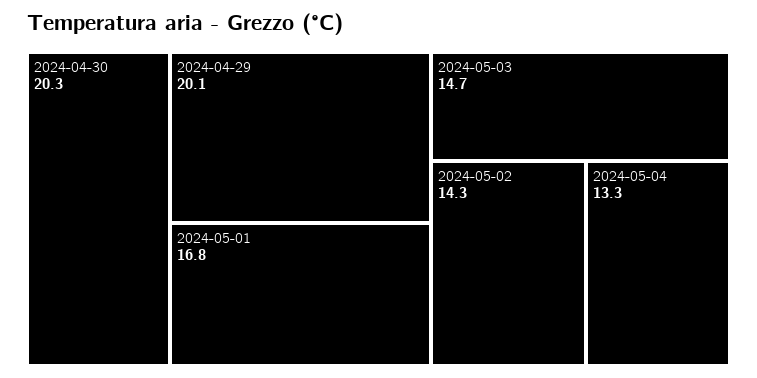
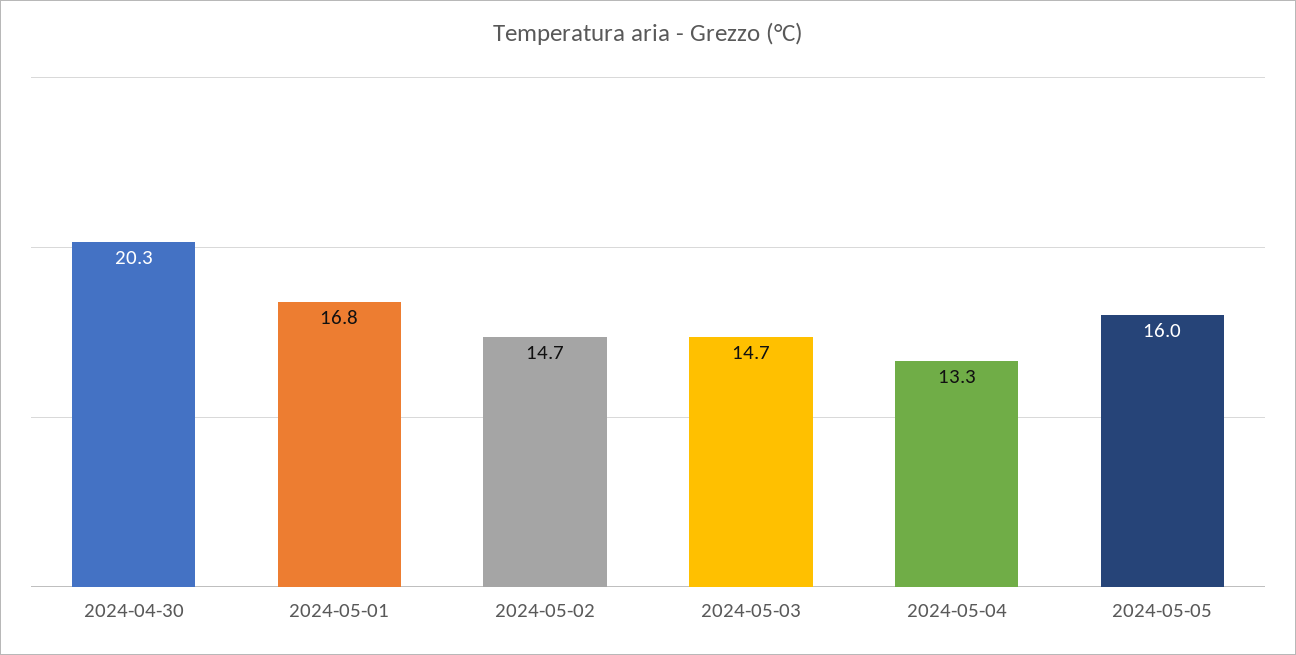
2024-04-29: 20.1 -> none
2024-05-02: 14.3 -> 14.7
2024-05-05: none -> 16

